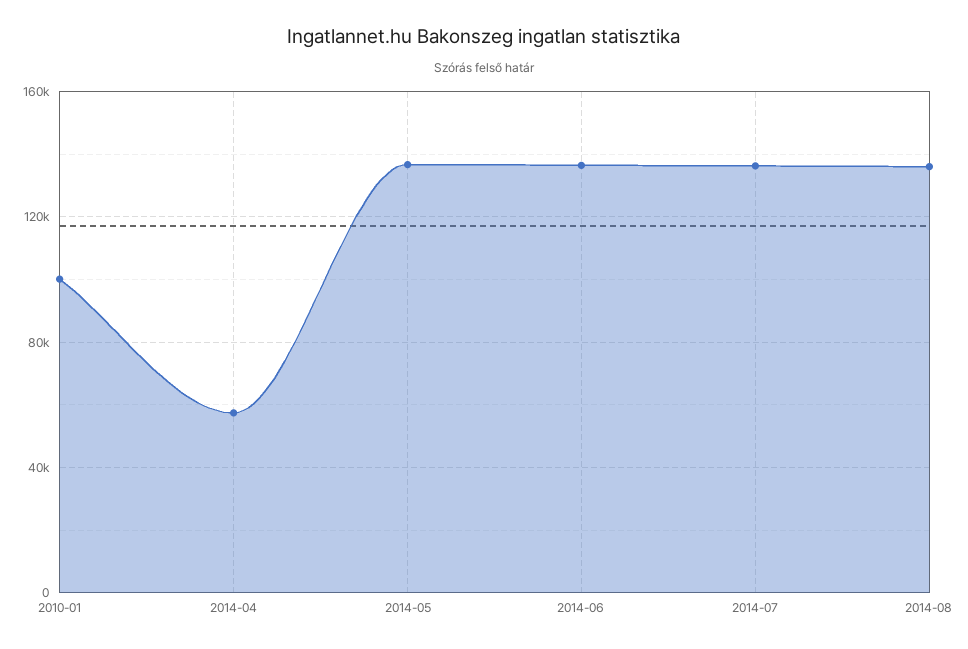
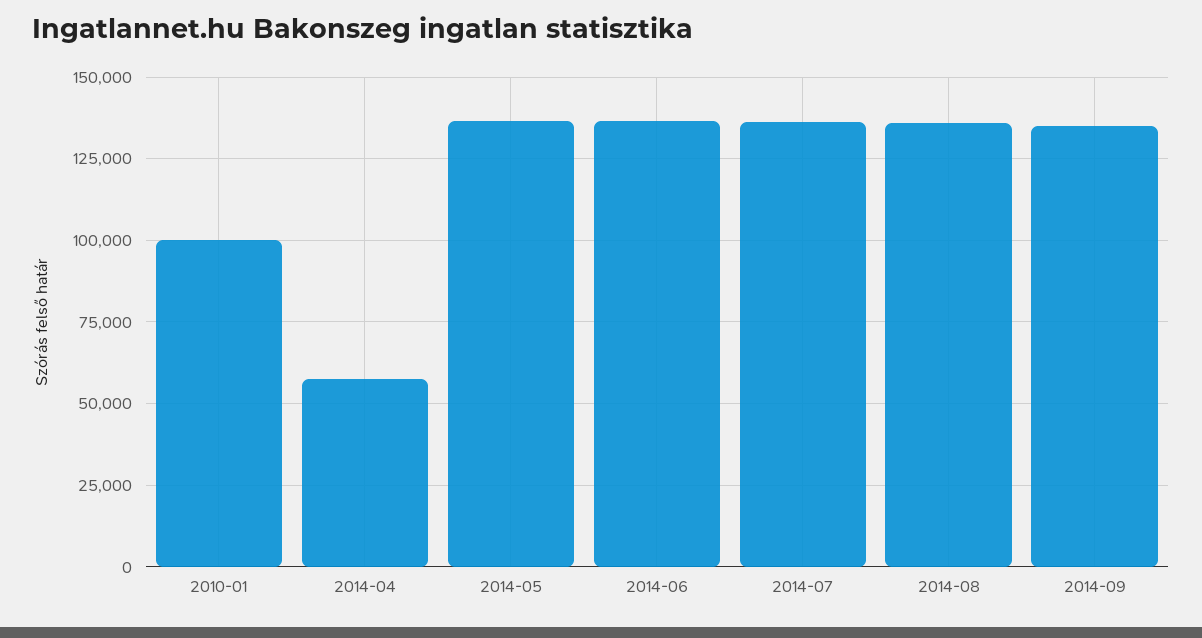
2014-09: none -> 135000

